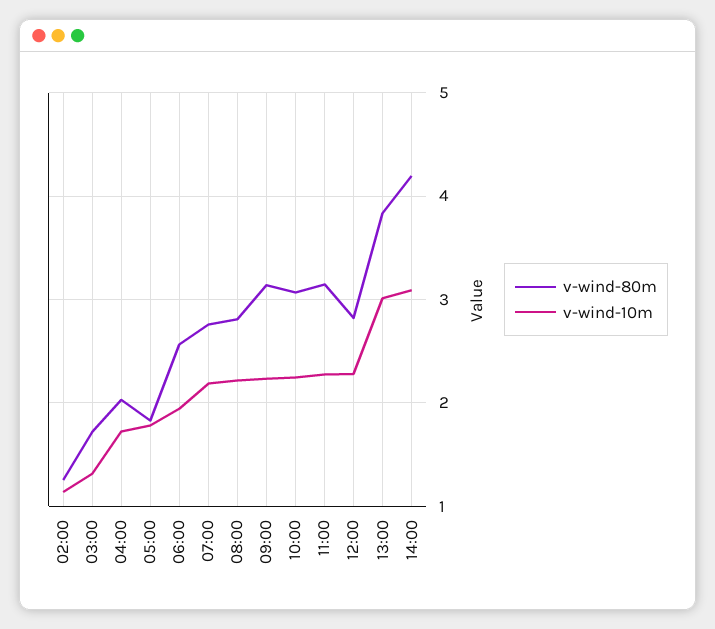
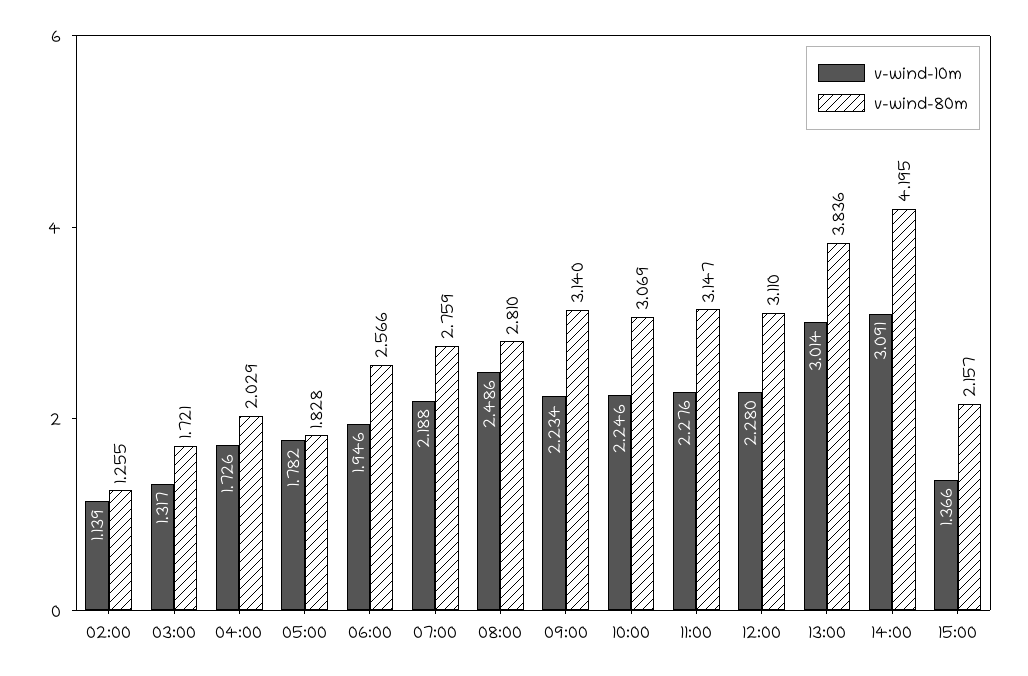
v-wind-10m, 08:00: 2.2 -> 2.486
v-wind-80m, 12:00: 2.8 -> 3.11
v-wind-10m, 15:00: none -> 1.366
v-wind-80m, 15:00: none -> 2.157

